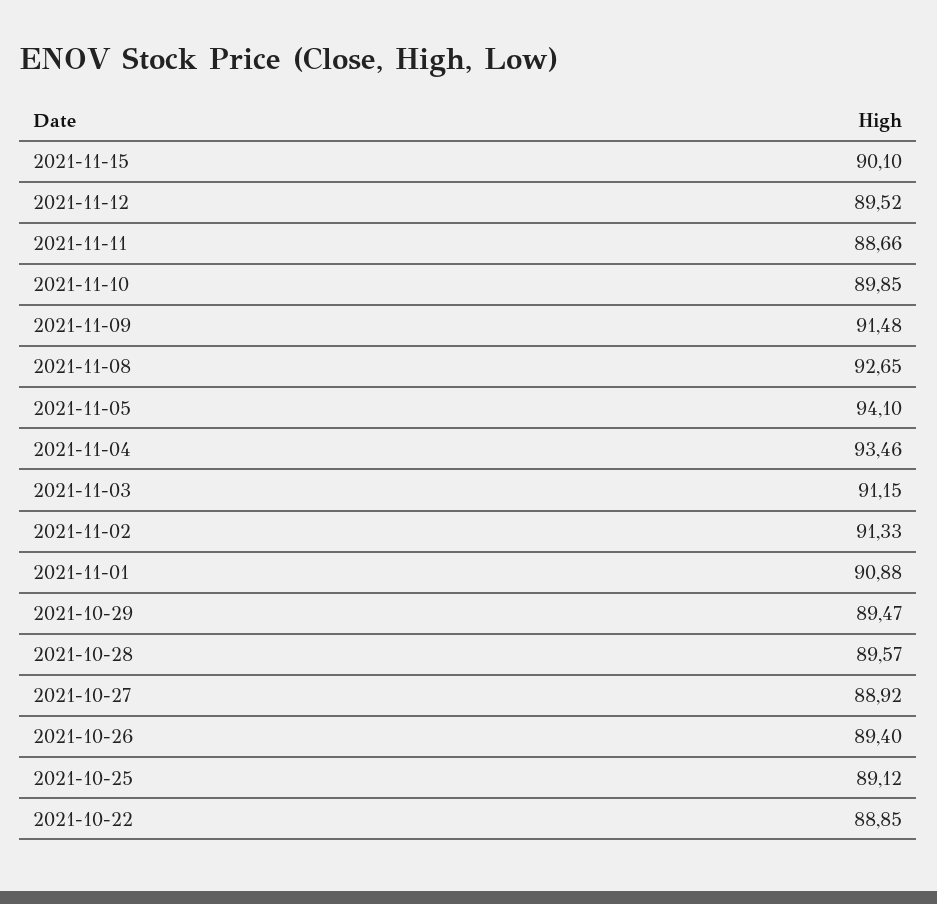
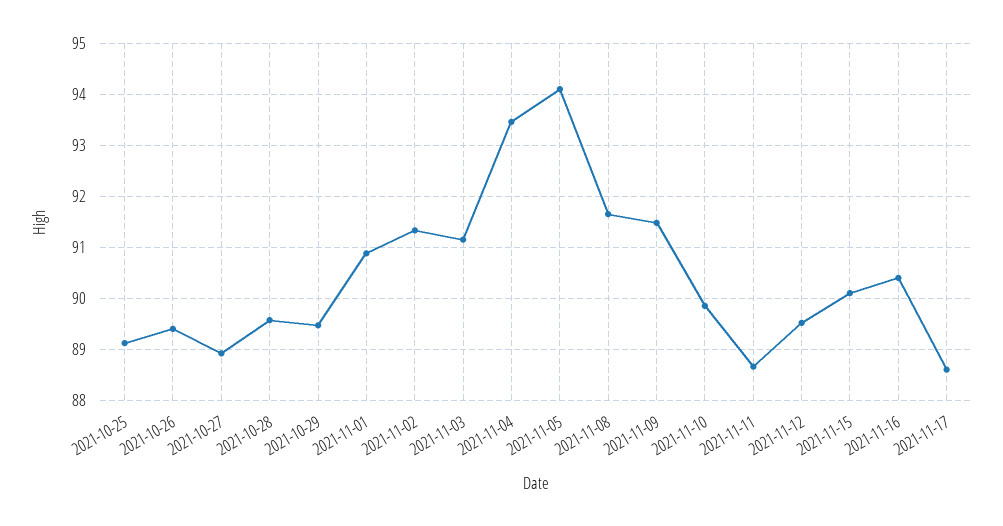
2021-11-08: 92.65 -> 91.6
2021-10-22: 88.85 -> none
2021-11-16: none -> 90.4
2021-11-17: none -> 88.6

